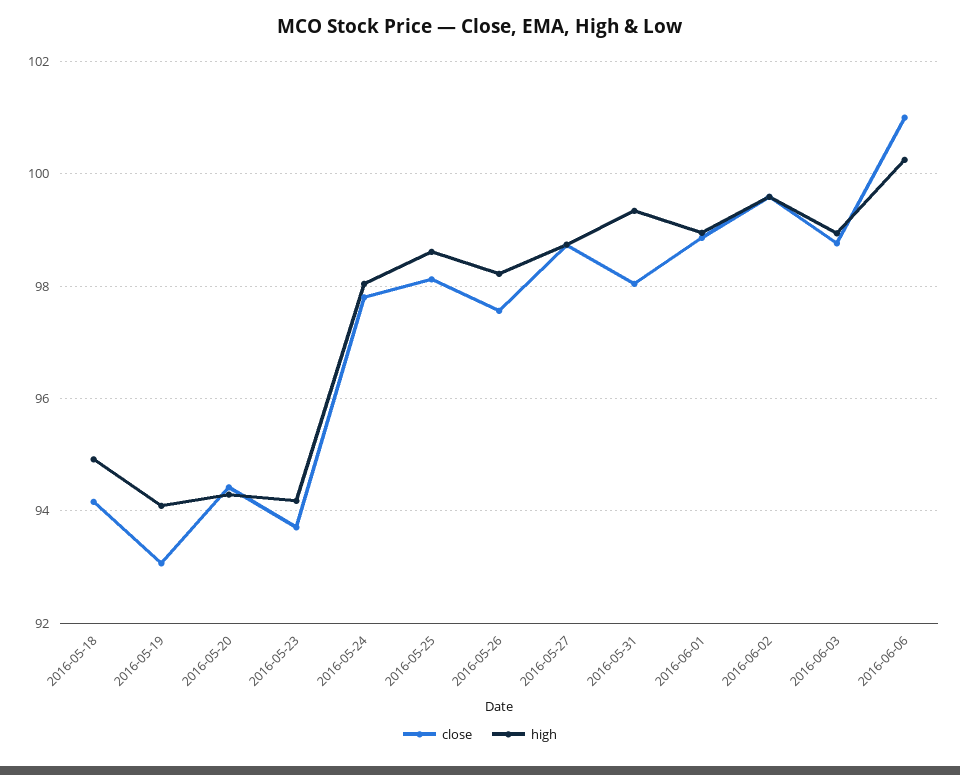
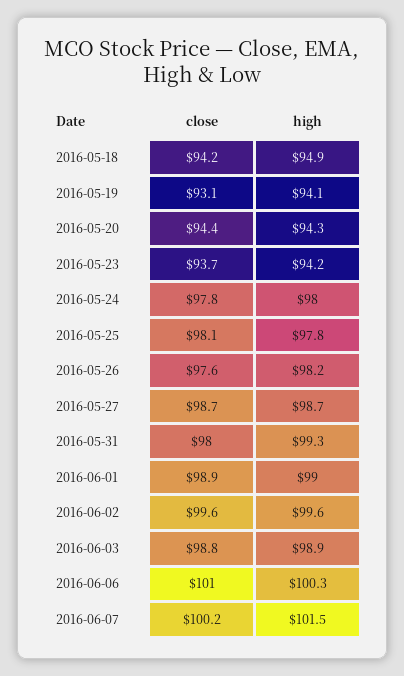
high, 2016-05-25: 98.6 -> 97.8
close, 2016-06-07: none -> 100.2
high, 2016-06-07: none -> 101.5

